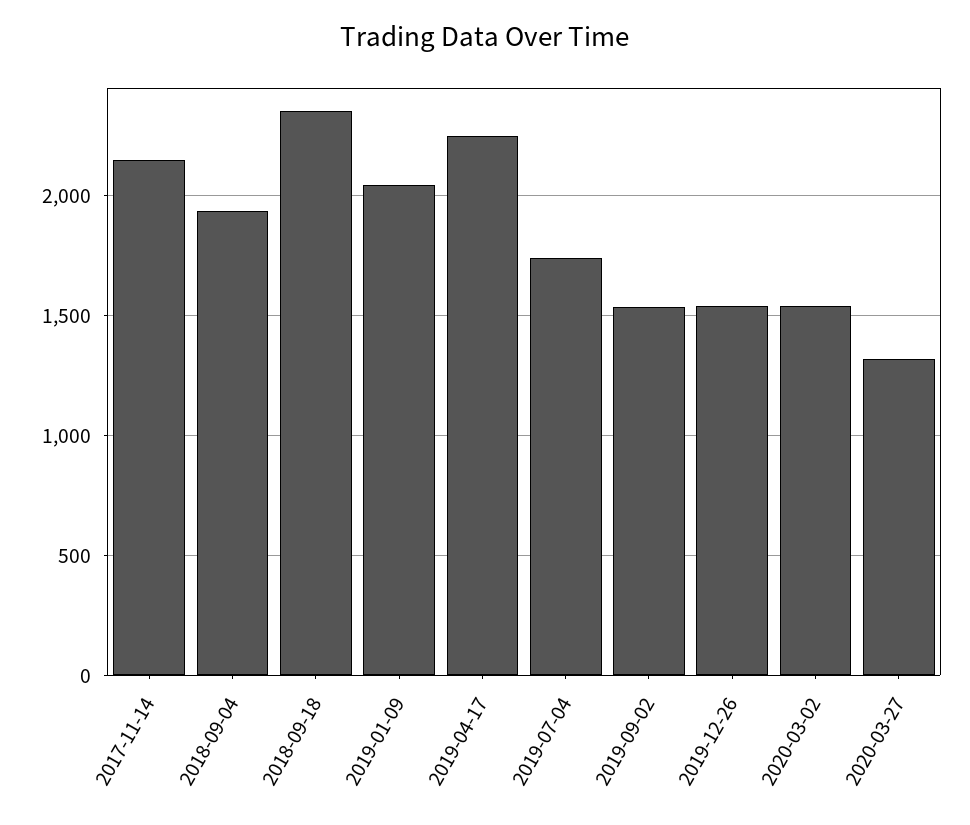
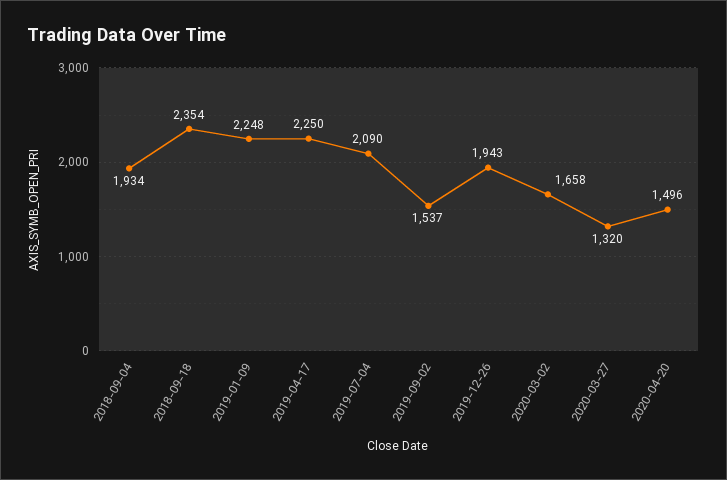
2017-11-14: 2150 -> none
2019-01-09: 2050 -> 2248
2019-07-04: 1750 -> 2090
2019-12-26: 1550 -> 1943
2020-03-02: 1550 -> 1658
2020-04-20: none -> 1496

